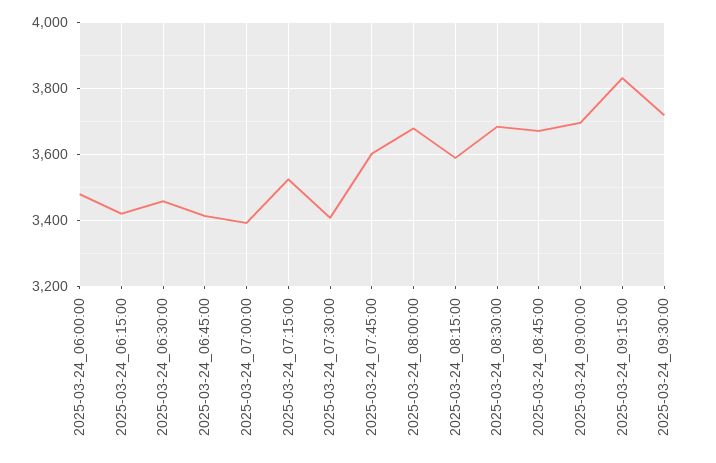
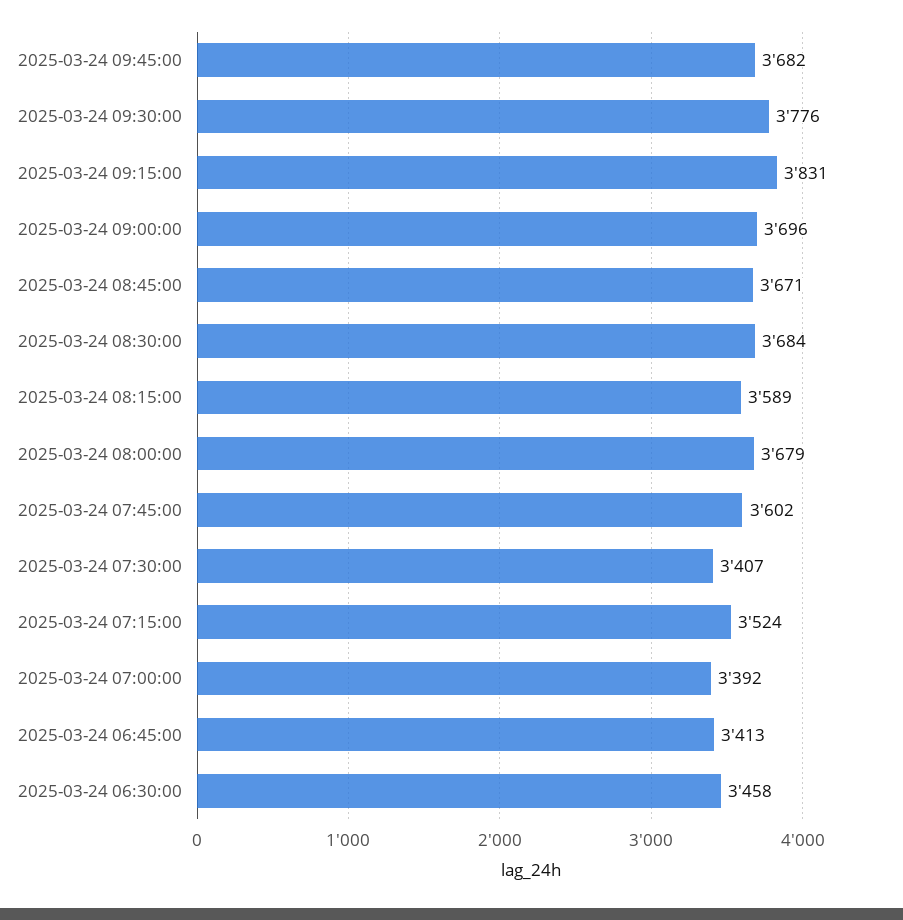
2025-03-24_06:00:00: 3480 -> none
2025-03-24_06:15:00: 3420 -> none
2025-03-24_09:30:00: 3720 -> 3776
2025-03-24 09:45:00: none -> 3682

